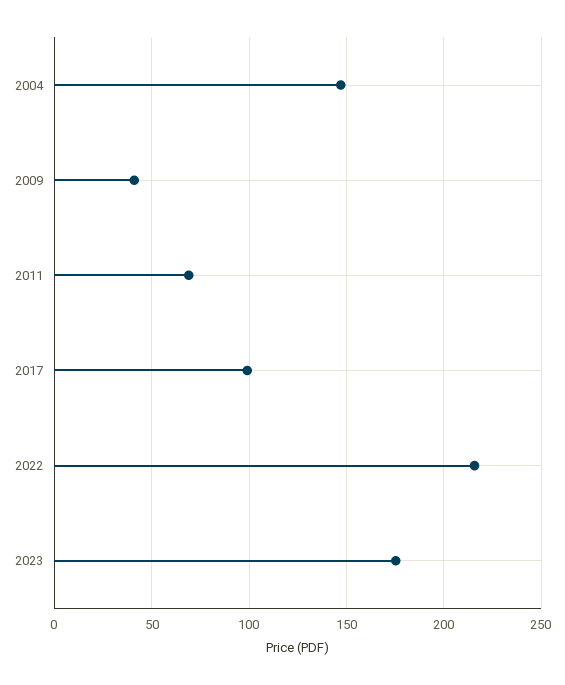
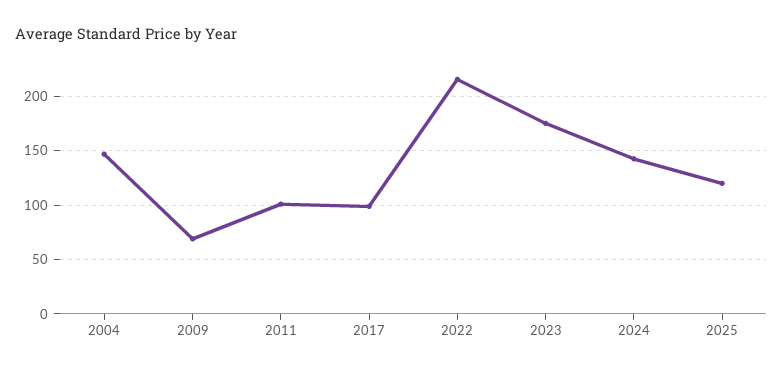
2009: 40 -> 70
2011: 70 -> 100
2024: none -> 140
2025: none -> 120

